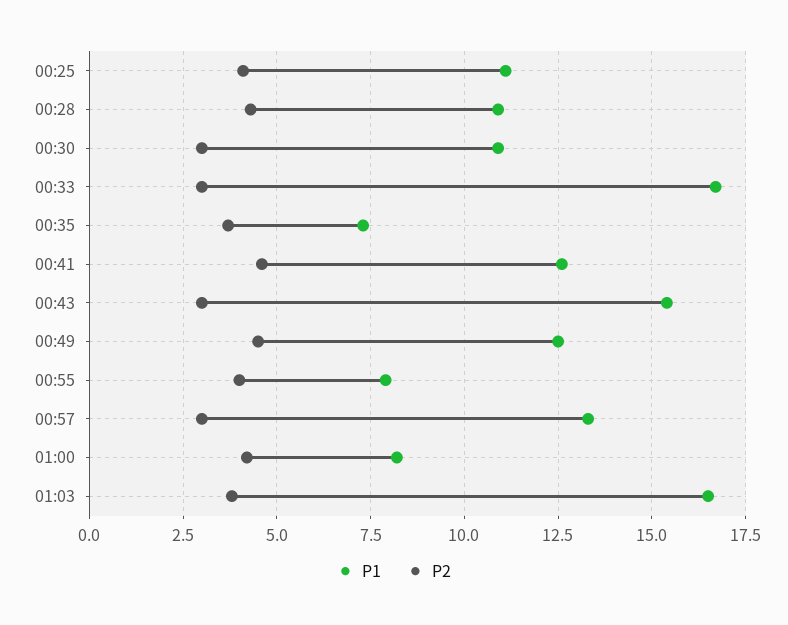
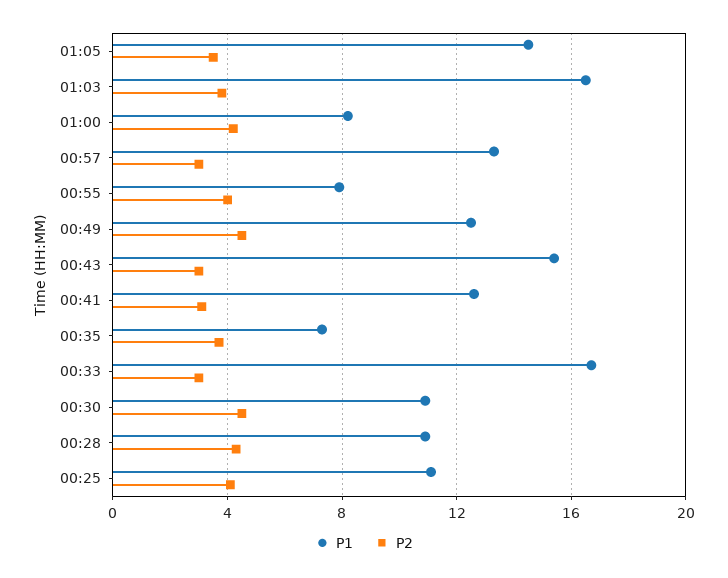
P2, 00:30: 3 -> 4.5
P2, 00:41: 4.5 -> 3
P1, 01:05: none -> 14.5
P2, 01:05: none -> 3.5

